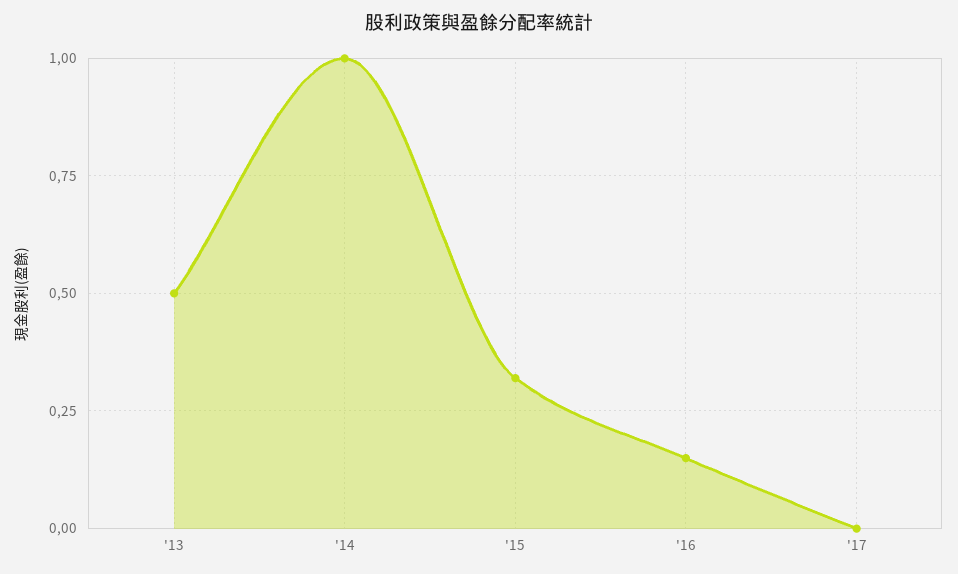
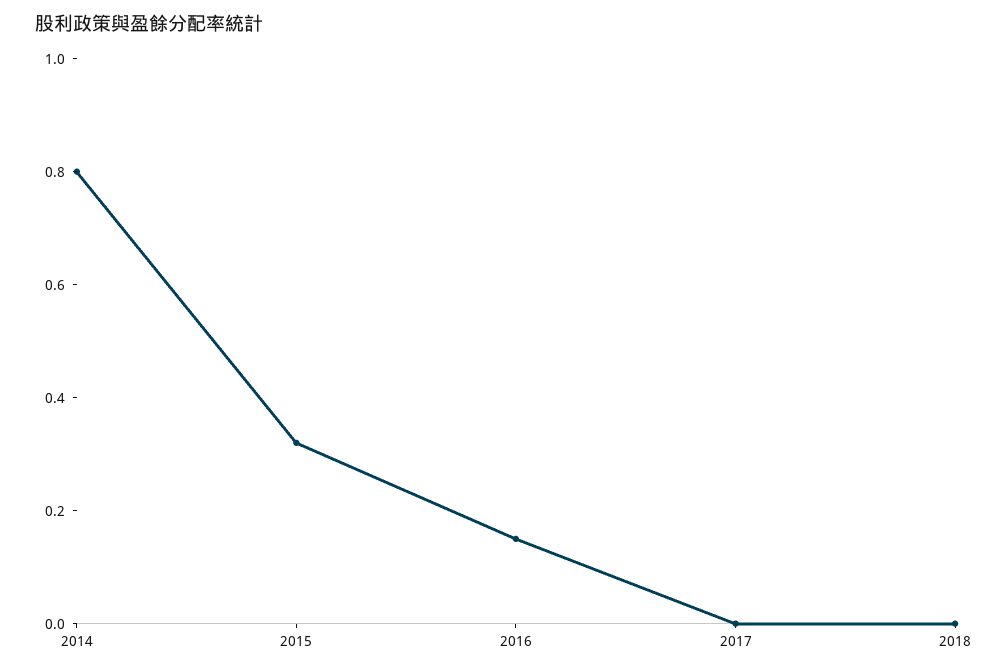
'13: 0.5 -> none
'14: 1 -> 0.8
2018: none -> 0

